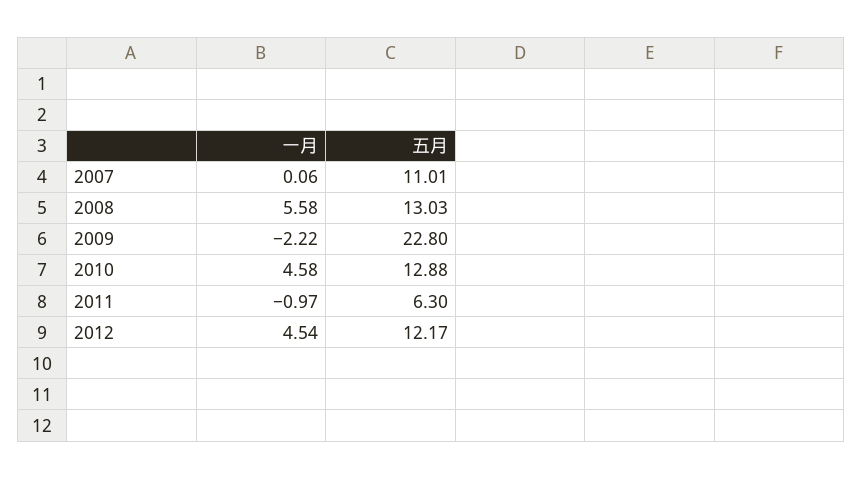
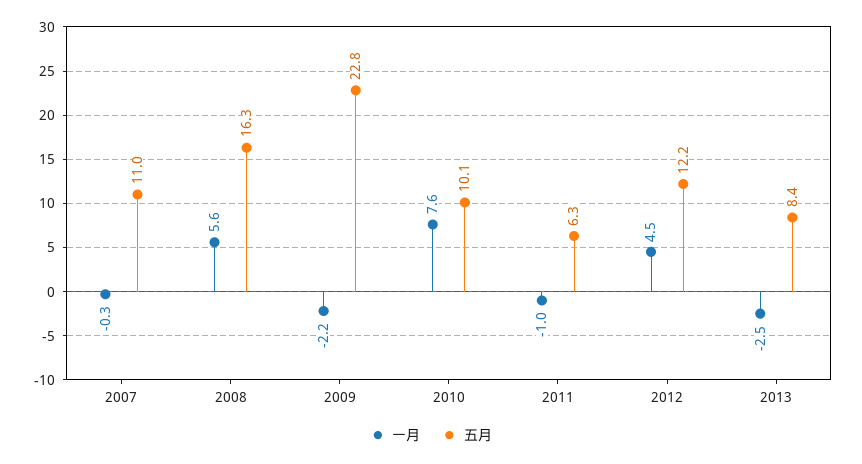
一月, 2007: 0.06 -> -0.3
五月, 2008: 13.03 -> 16.3
一月, 2010: 4.58 -> 7.6
五月, 2010: 12.88 -> 10.1
一月, 2013: none -> -2.5
五月, 2013: none -> 8.4

